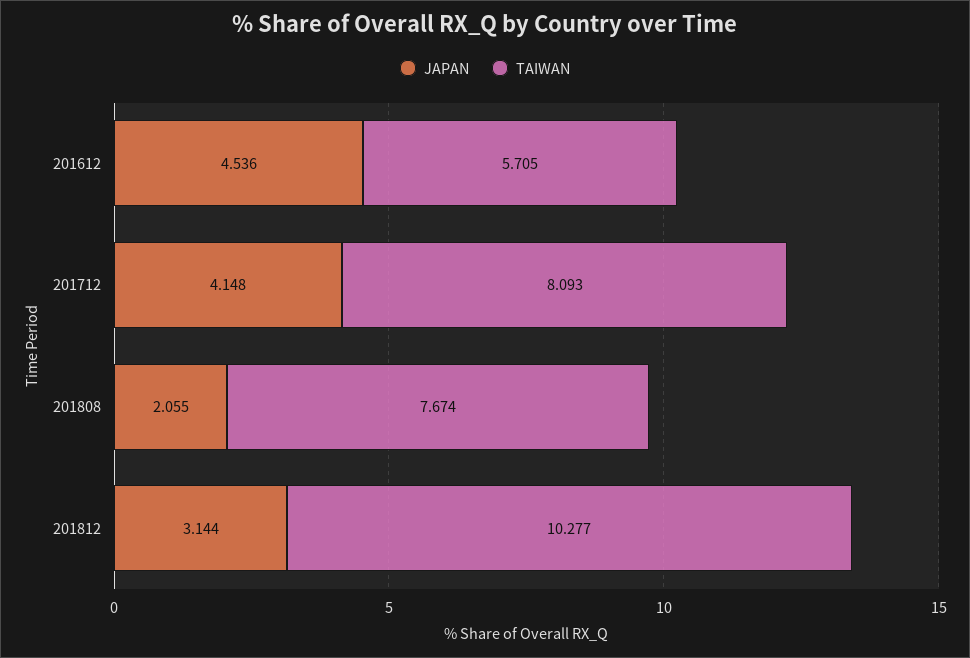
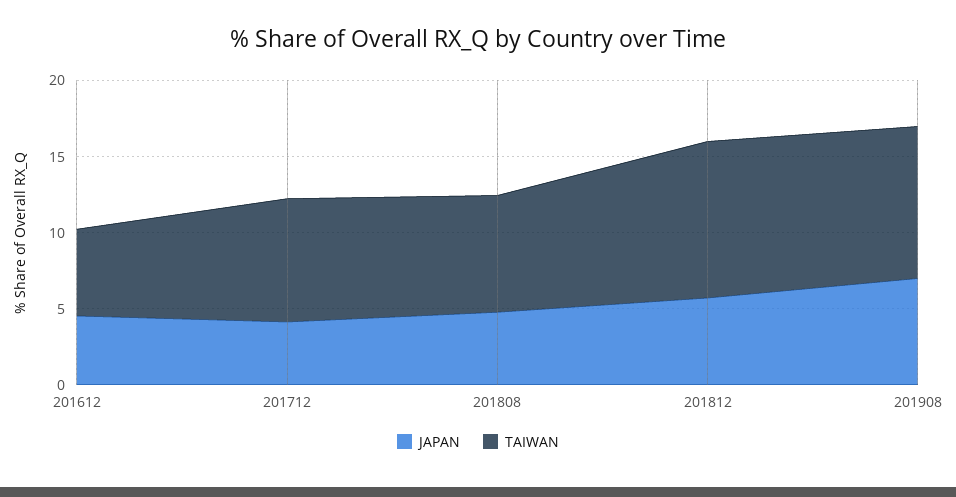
JAPAN, 201808: 2.055 -> 5
JAPAN, 201812: 3.144 -> 6
JAPAN, 201908: none -> 7
TAIWAN, 201908: none -> 10

